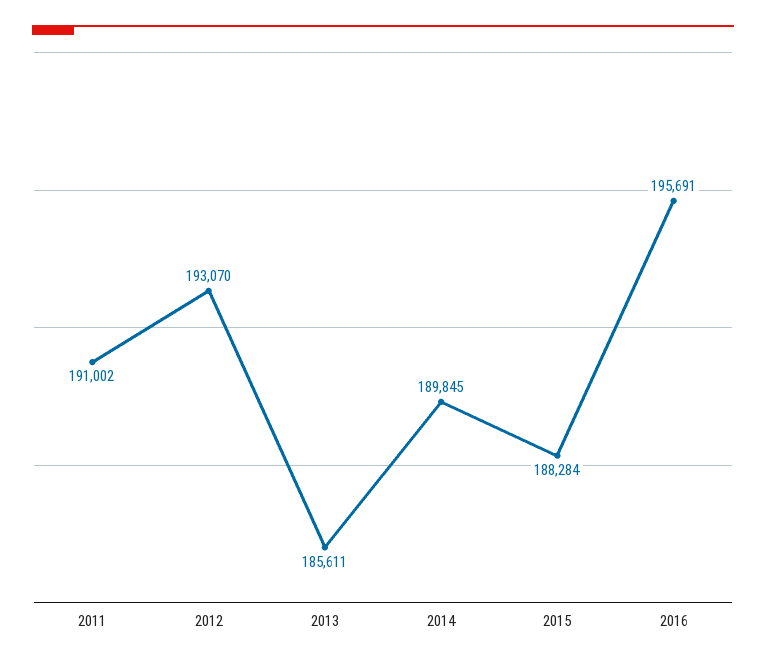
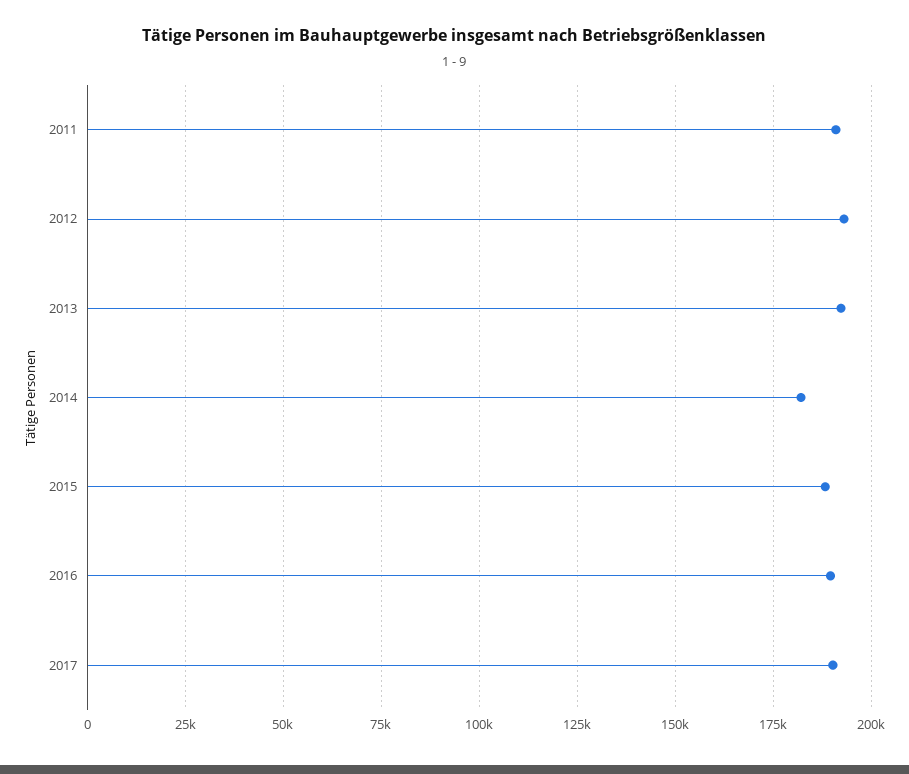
2013: 185611 -> 192500
2014: 189845 -> 182500
2016: 195691 -> 190000
2017: none -> 190000

